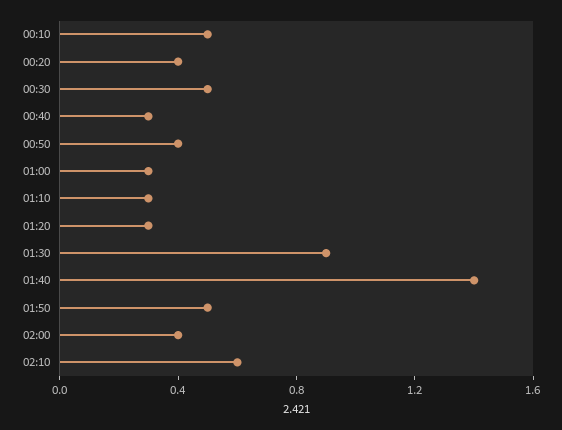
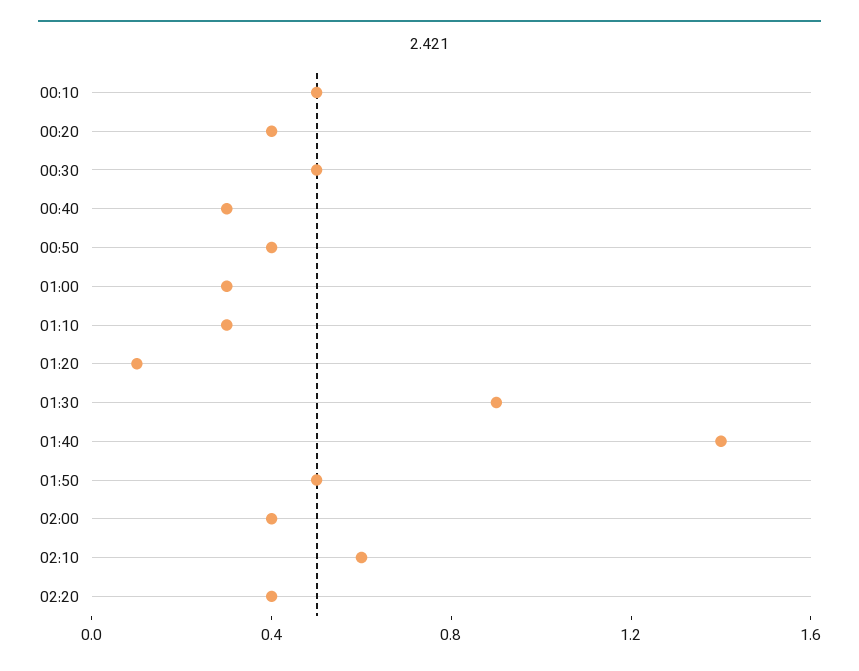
01:20: 0.3 -> 0.1
02:20: none -> 0.4

